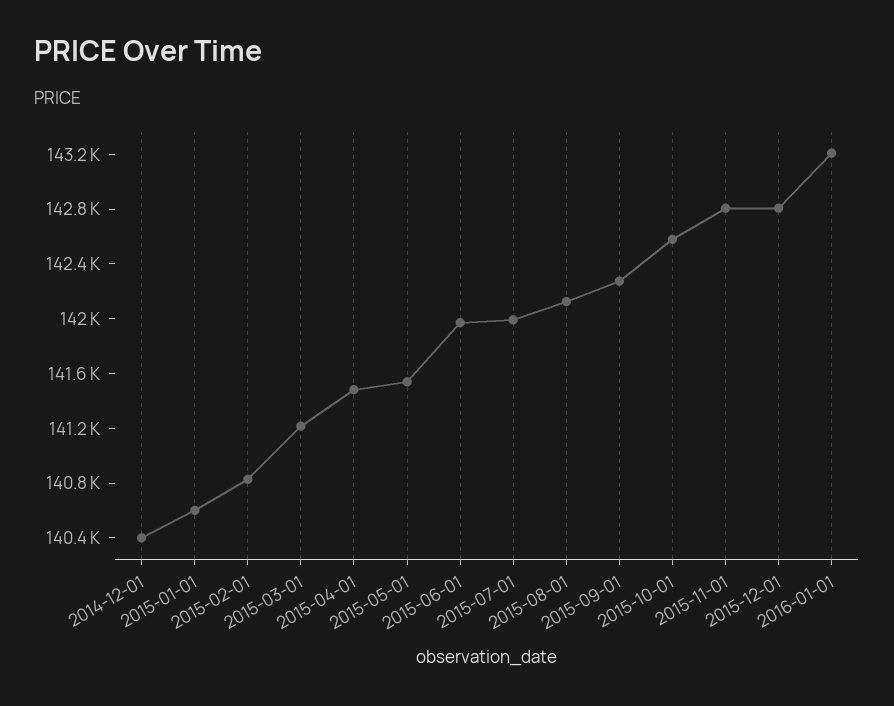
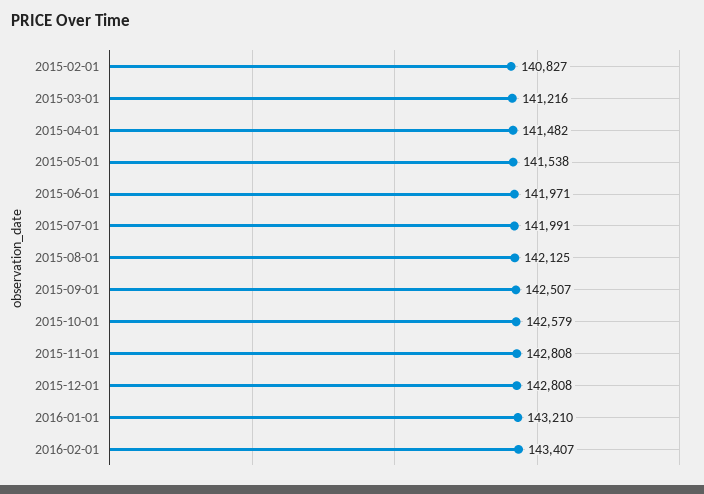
2014-12-01: 140400 -> none
2015-01-01: 140600 -> none
2015-09-01: 142300 -> 142507
2016-02-01: none -> 143407

